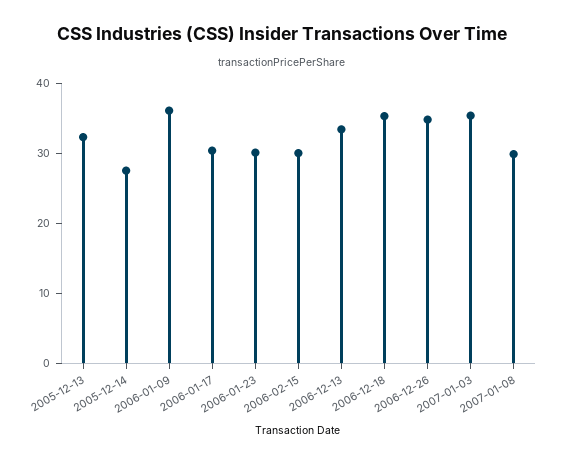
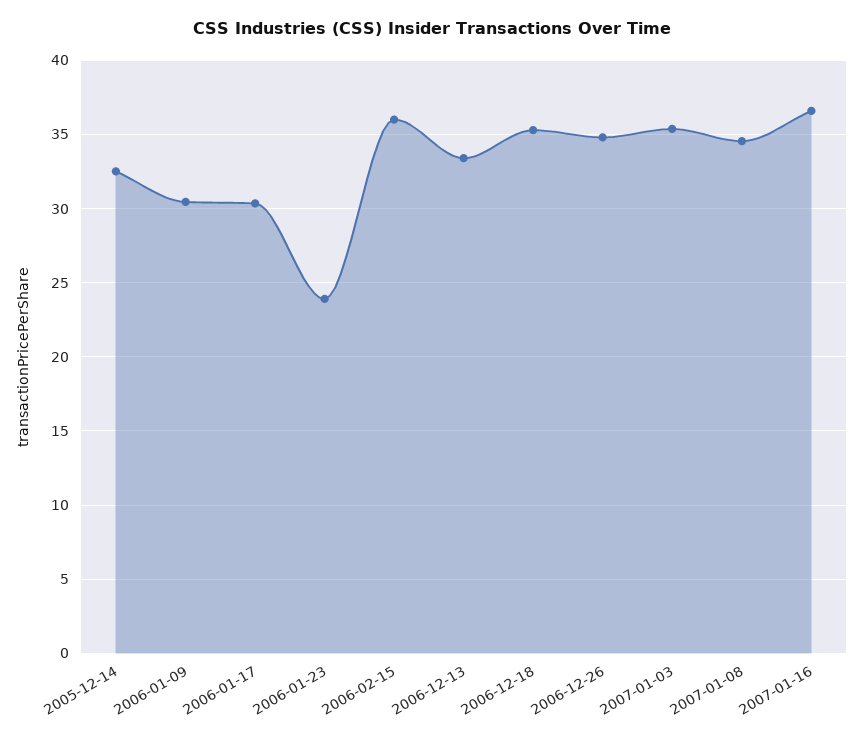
2005-12-13: 32 -> none
2005-12-14: 28 -> 32.5
2006-01-09: 36 -> 30.5
2006-01-23: 30 -> 24
2006-02-15: 30 -> 36
2007-01-08: 30 -> 34.5
2007-01-16: none -> 36.5

